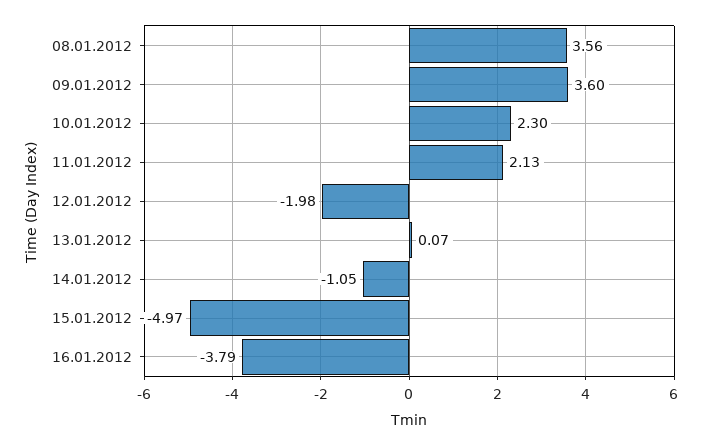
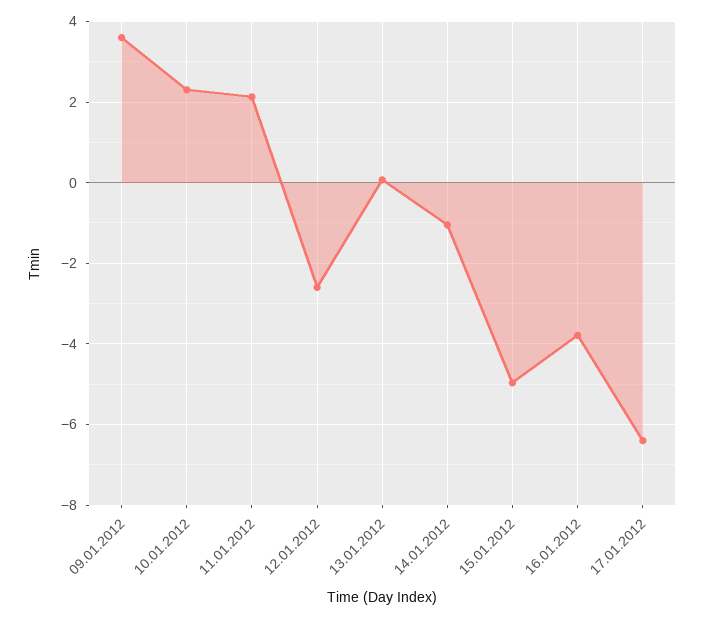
08.01.2012: 3.56 -> none
12.01.2012: -1.98 -> -2.6
17.01.2012: none -> -6.4

